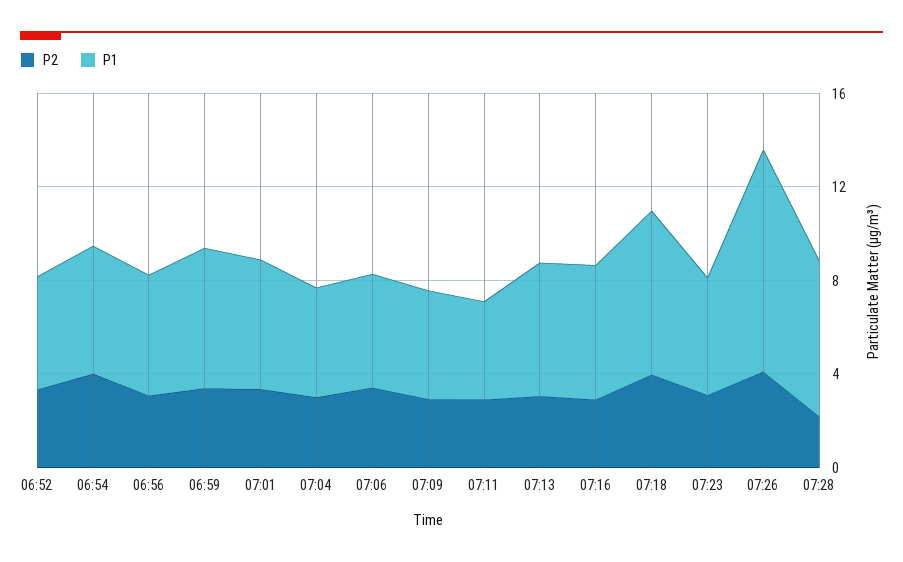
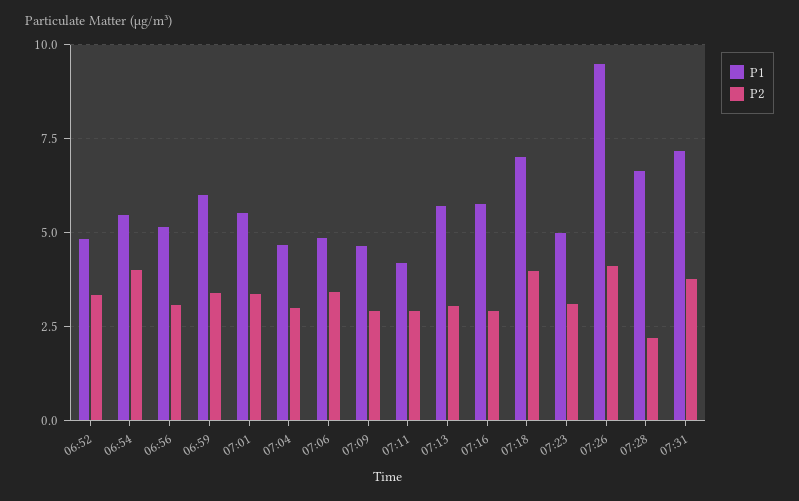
P1, 07:31: none -> 7.25
P2, 07:31: none -> 3.75

